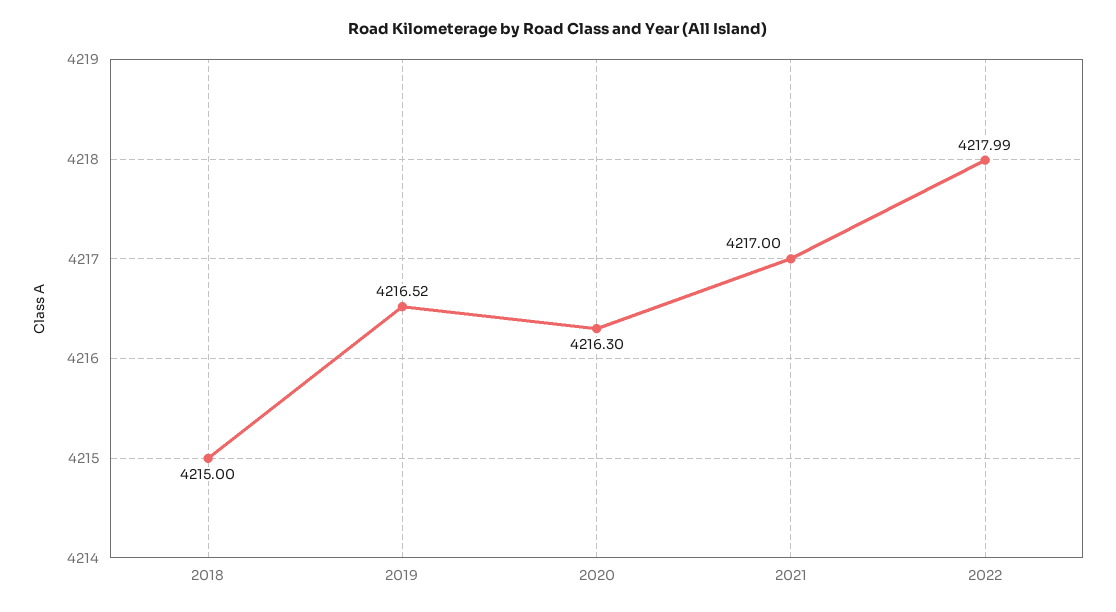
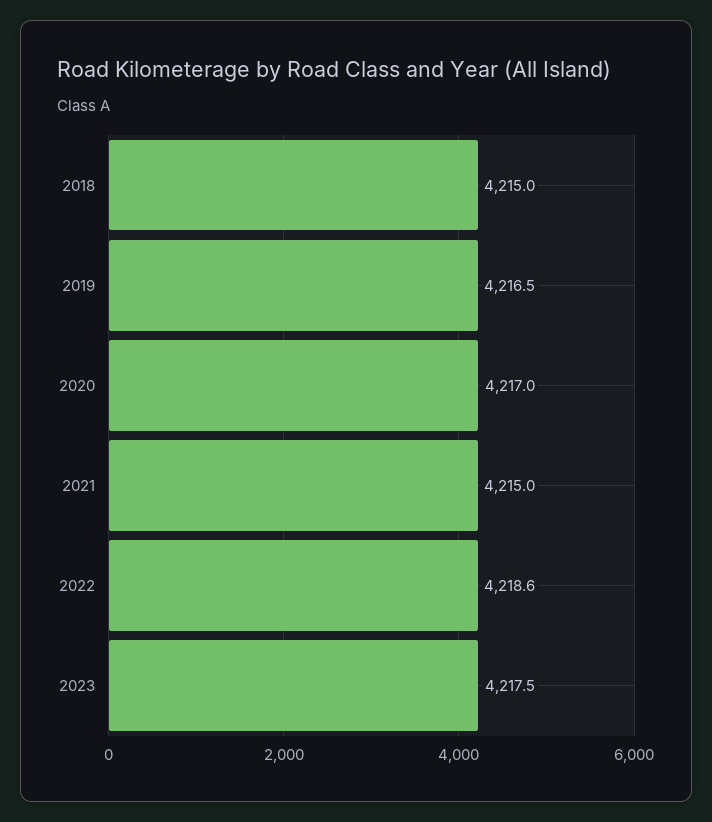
2020: 4216.3 -> 4217
2021: 4217 -> 4215
2022: 4217.99 -> 4218.6
2023: none -> 4217.5

